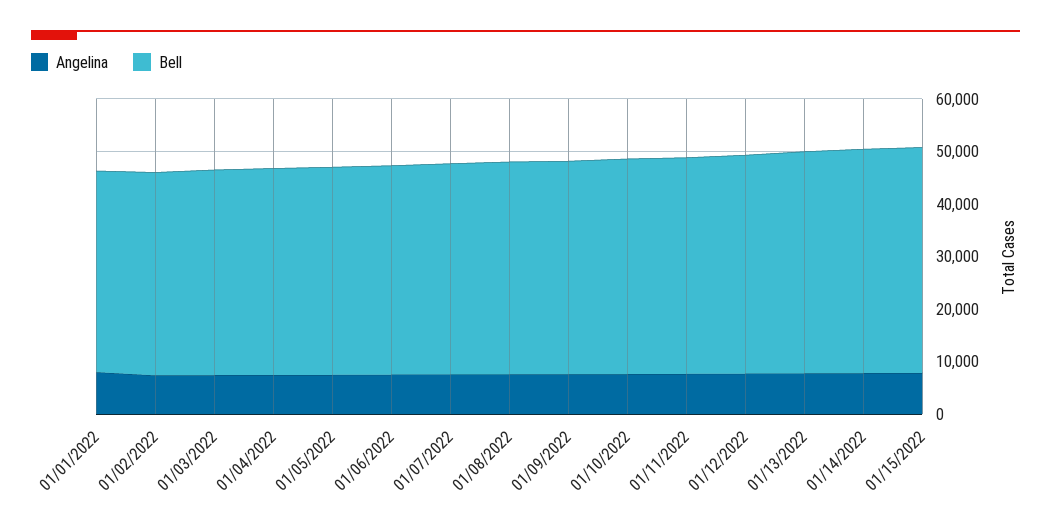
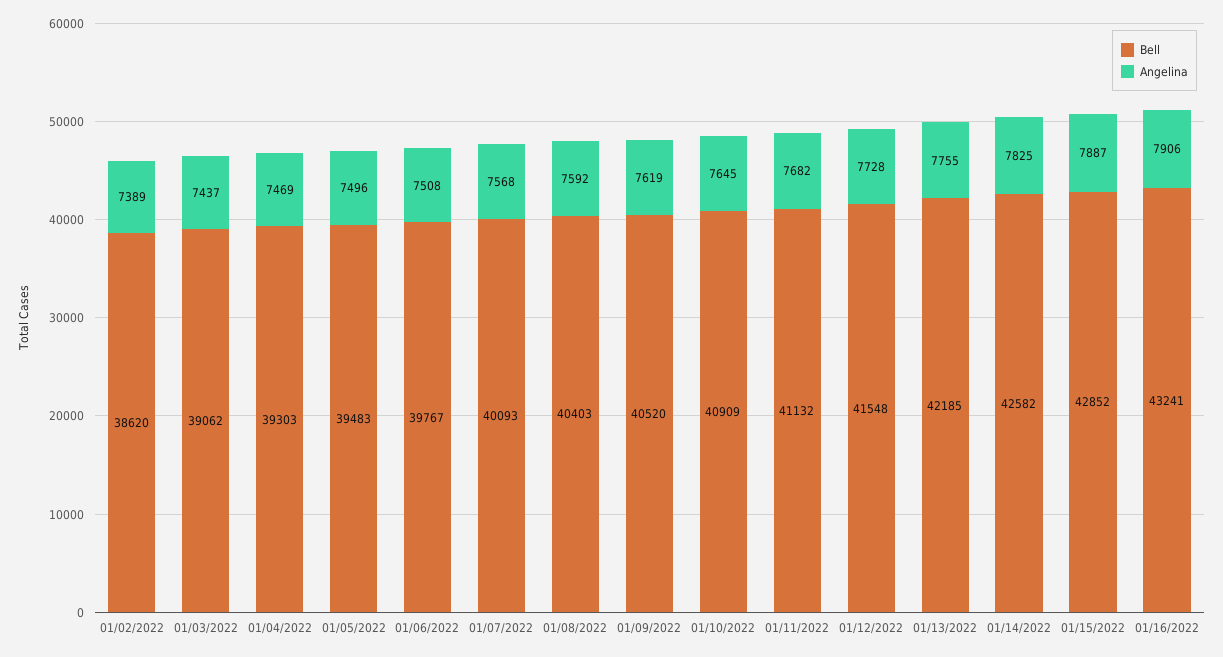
Angelina, 01/01/2022: 8000 -> none
Bell, 01/01/2022: 38000 -> none
Bell, 01/16/2022: none -> 43241
Angelina, 01/16/2022: none -> 7906

